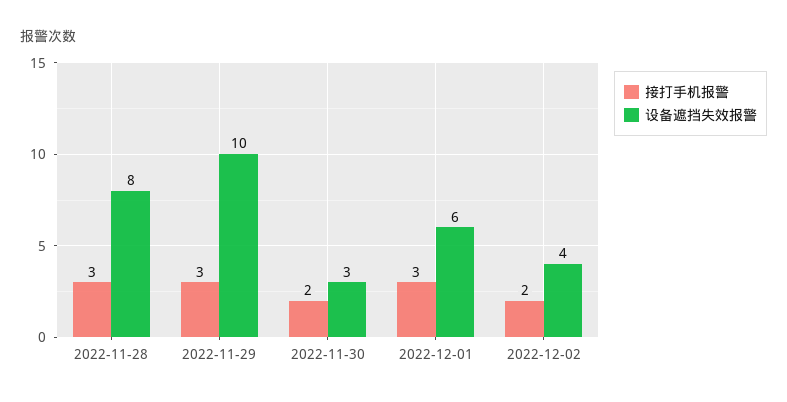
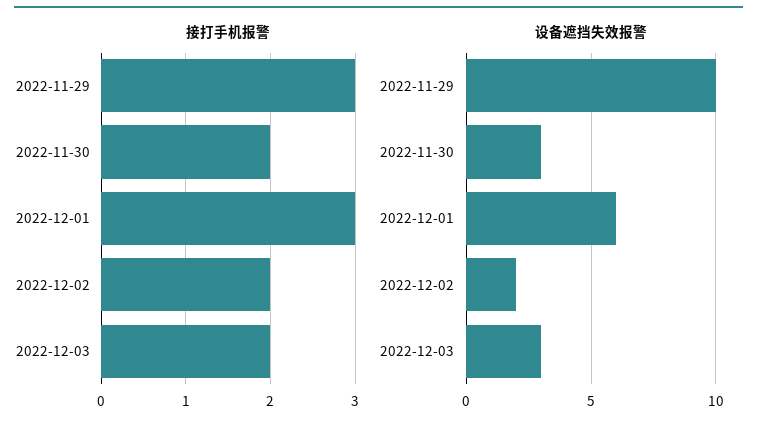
接打手机报警, 2022-11-28: 3 -> none
设备遮挡失效报警, 2022-11-28: 8 -> none
设备遮挡失效报警, 2022-12-02: 4 -> 2
接打手机报警, 2022-12-03: none -> 2
设备遮挡失效报警, 2022-12-03: none -> 3

